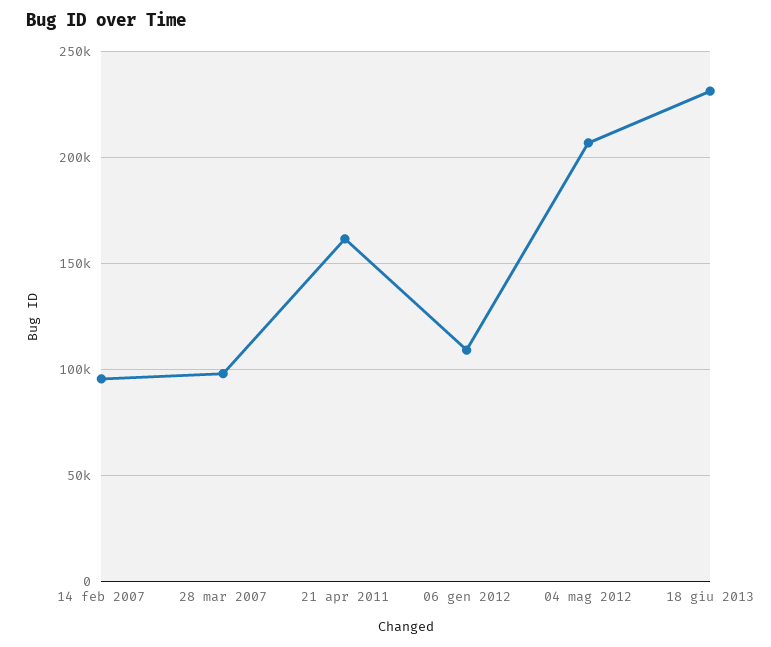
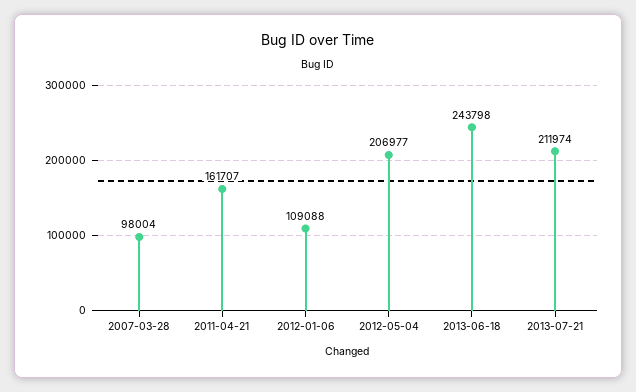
14 feb 2007: 95000 -> none
18 giu 2013: 230000 -> 243798
2013-07-21: none -> 211974

